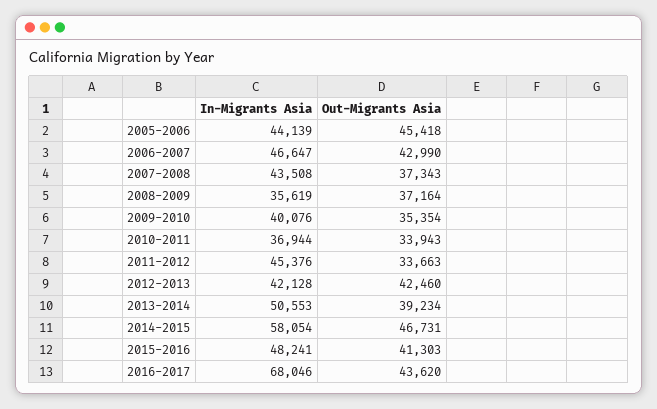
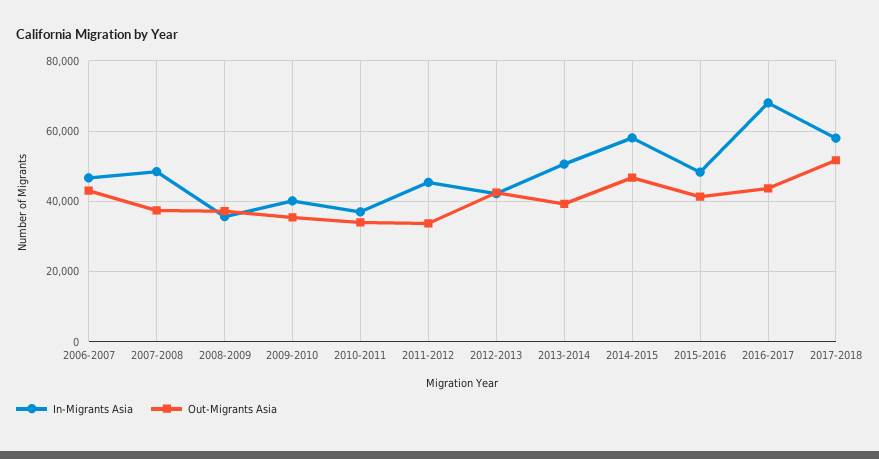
In-Migrants Asia, 2005-2006: 44139 -> none
Out-Migrants Asia, 2005-2006: 45418 -> none
In-Migrants Asia, 2007-2008: 43508 -> 48000
In-Migrants Asia, 2017-2018: none -> 58000
Out-Migrants Asia, 2017-2018: none -> 52000

